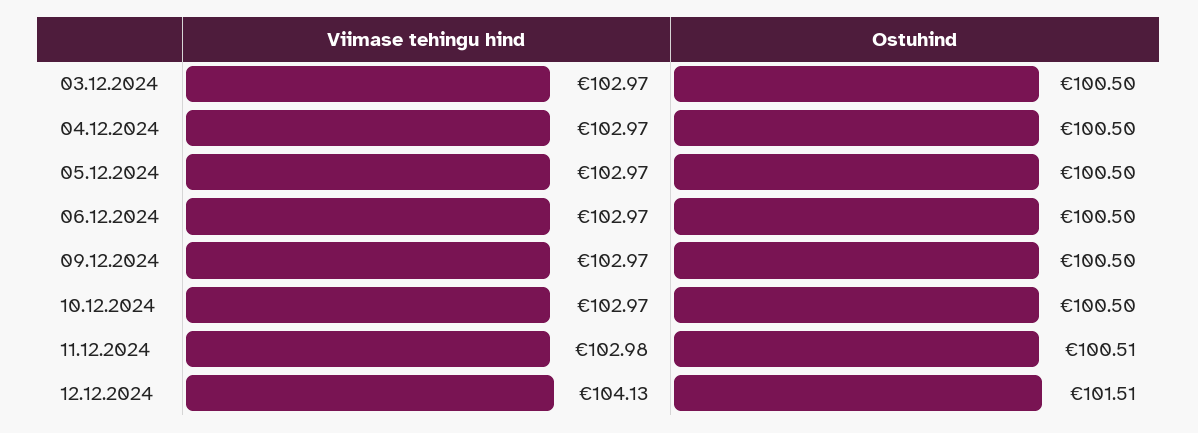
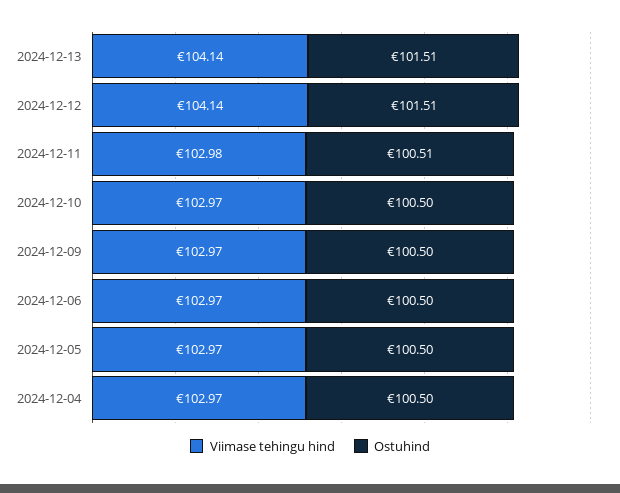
Viimase tehingu hind, 03.12.2024: 102.97 -> none
Ostuhind, 03.12.2024: 100.5 -> none
Viimase tehingu hind, 12.12.2024: 104.13 -> 104.14
Viimase tehingu hind, 2024-12-13: none -> 104.14
Ostuhind, 2024-12-13: none -> 101.51

